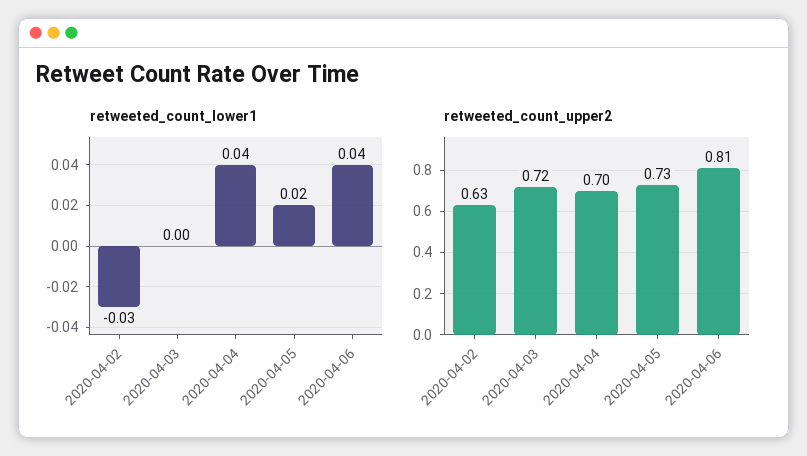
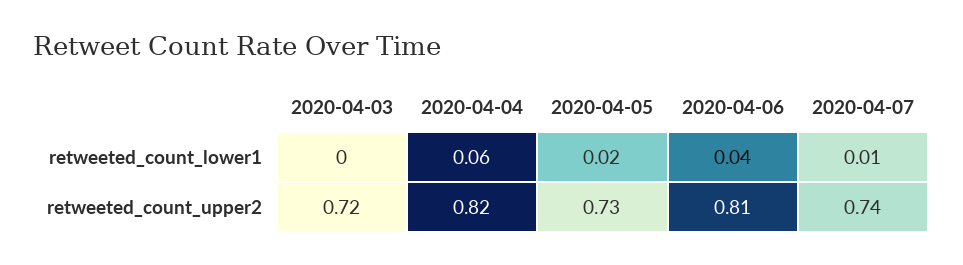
retweeted_count_lower1, 2020-04-02: -0.03 -> none
retweeted_count_lower1, 2020-04-04: 0.04 -> 0.06
retweeted_count_upper2, 2020-04-02: 0.63 -> none
retweeted_count_upper2, 2020-04-04: 0.7 -> 0.82
retweeted_count_lower1, 2020-04-07: none -> 0.01
retweeted_count_upper2, 2020-04-07: none -> 0.74

